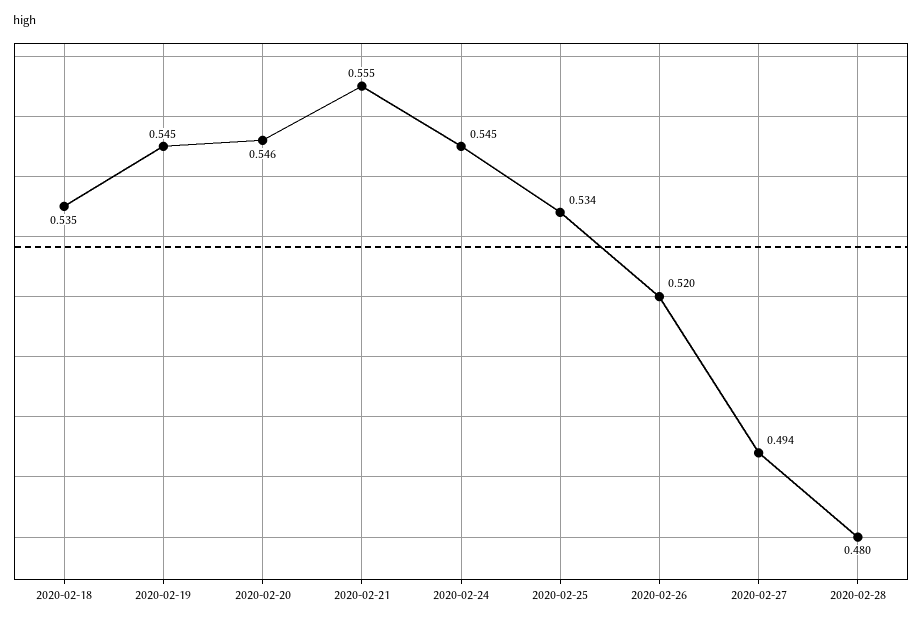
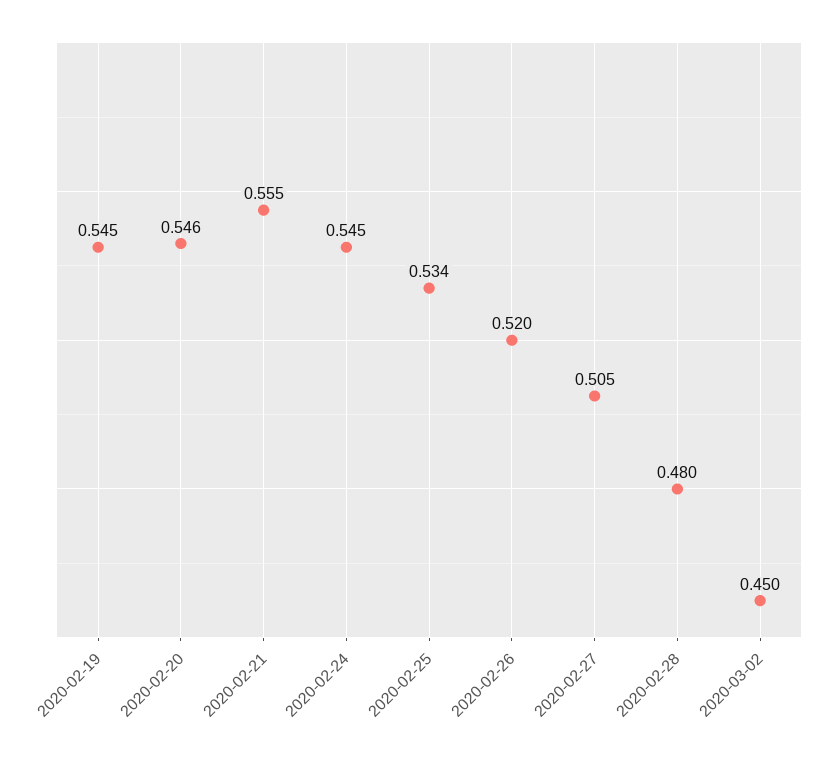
2020-02-18: 0.535 -> none
2020-02-27: 0.494 -> 0.505
2020-03-02: none -> 0.45

